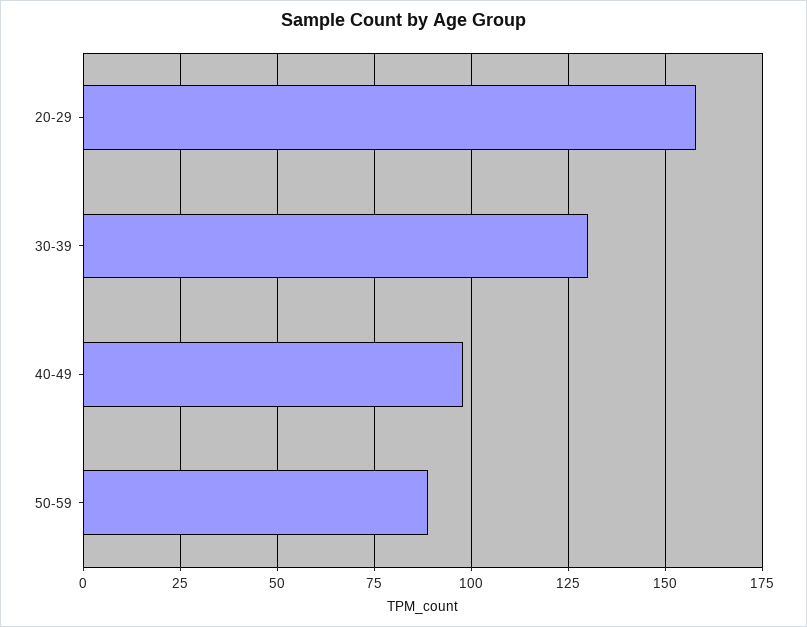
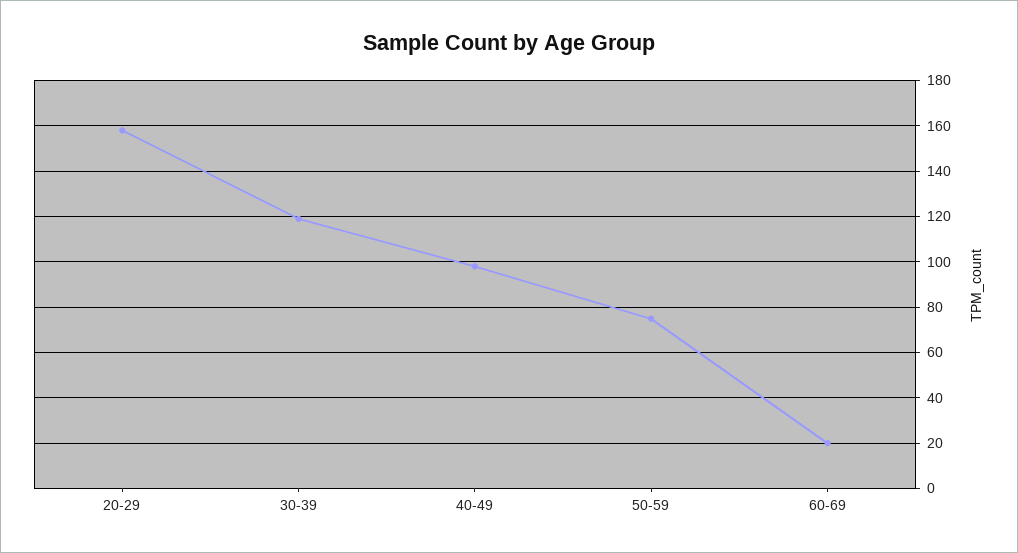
30-39: 130 -> 120
50-59: 90 -> 75
60-69: none -> 20

